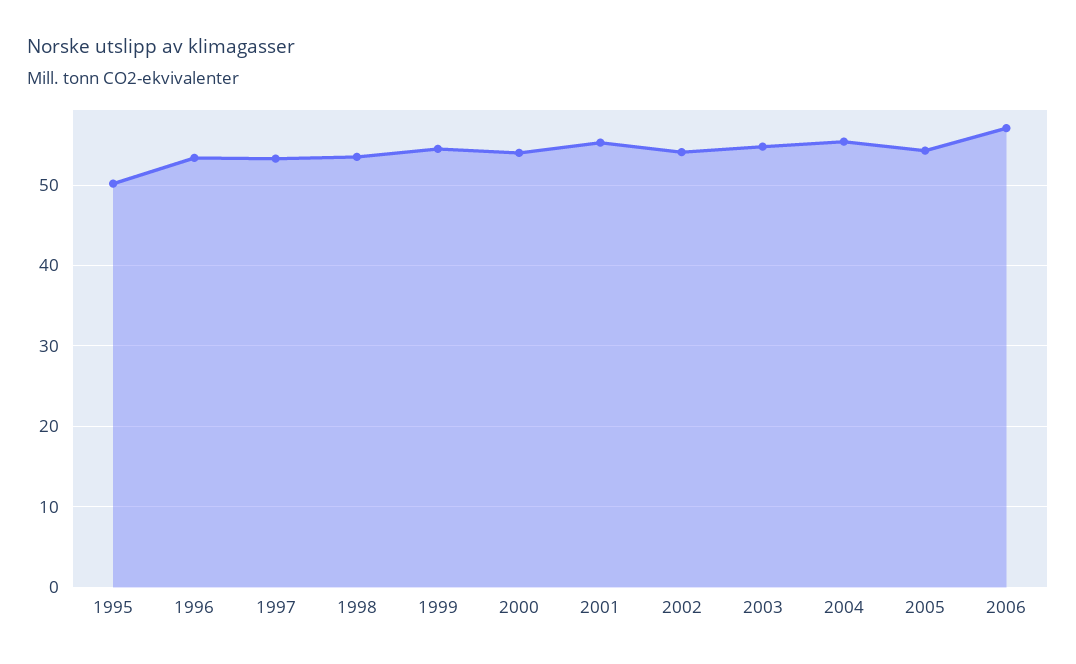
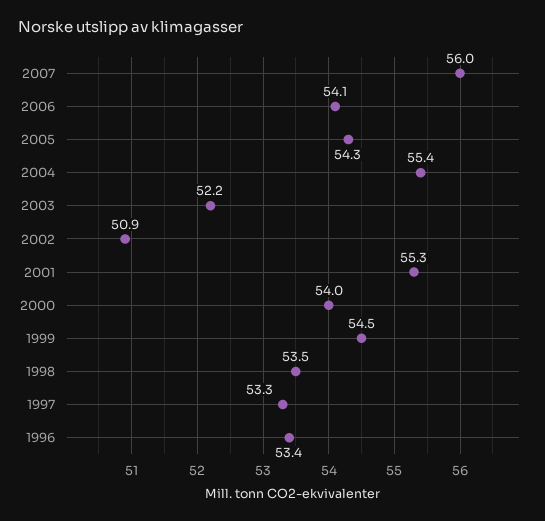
1995: 50 -> none
2002: 54 -> 50.9
2003: 55 -> 52.2
2006: 57 -> 54.1
2007: none -> 56

